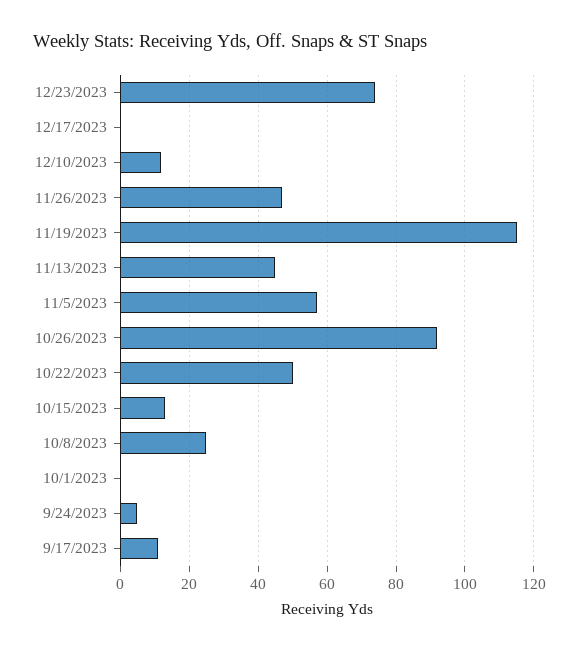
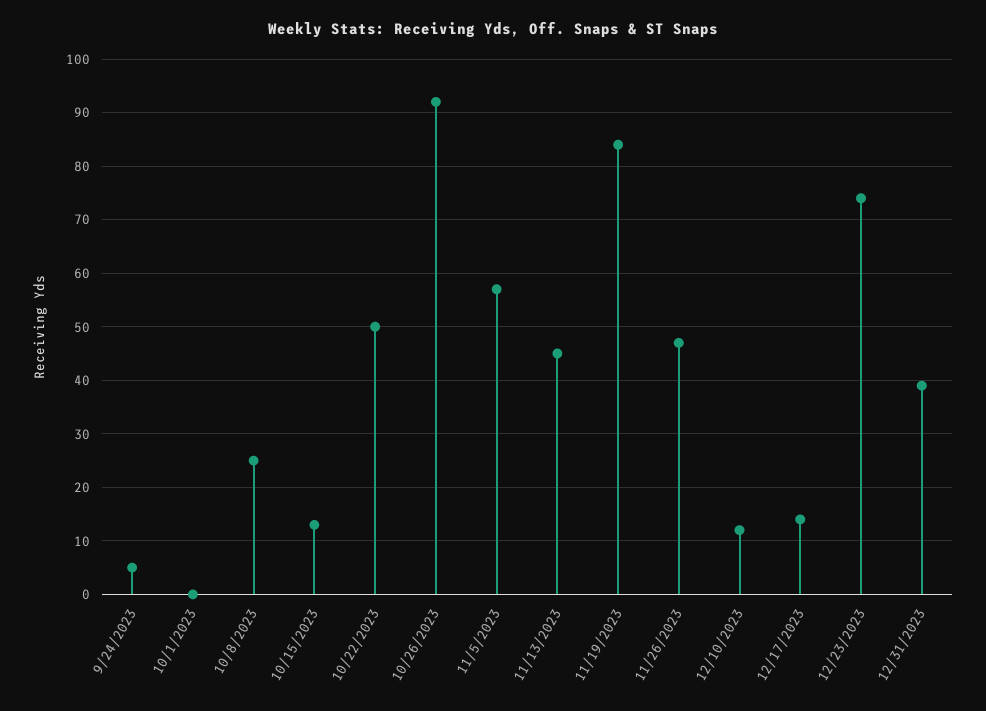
12/17/2023: 0 -> 15
11/19/2023: 115 -> 85
9/17/2023: 10 -> none
12/31/2023: none -> 40

